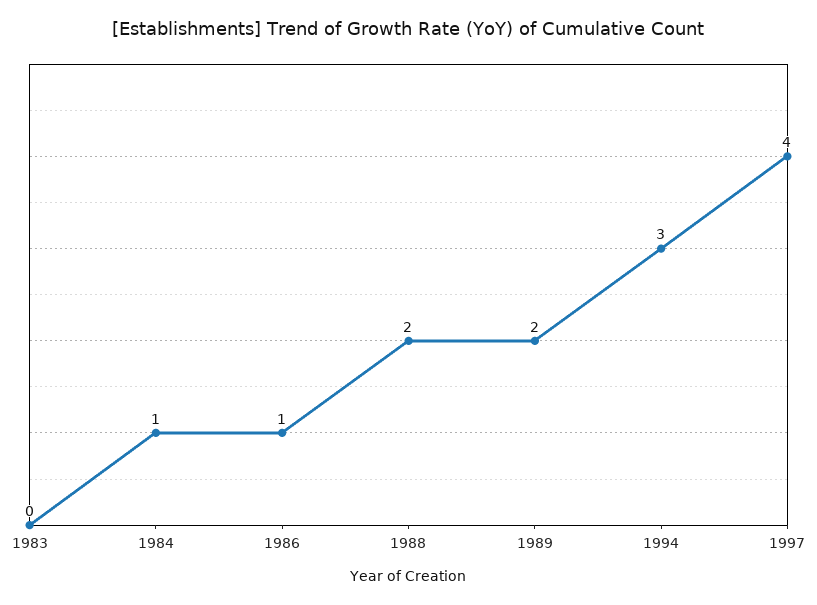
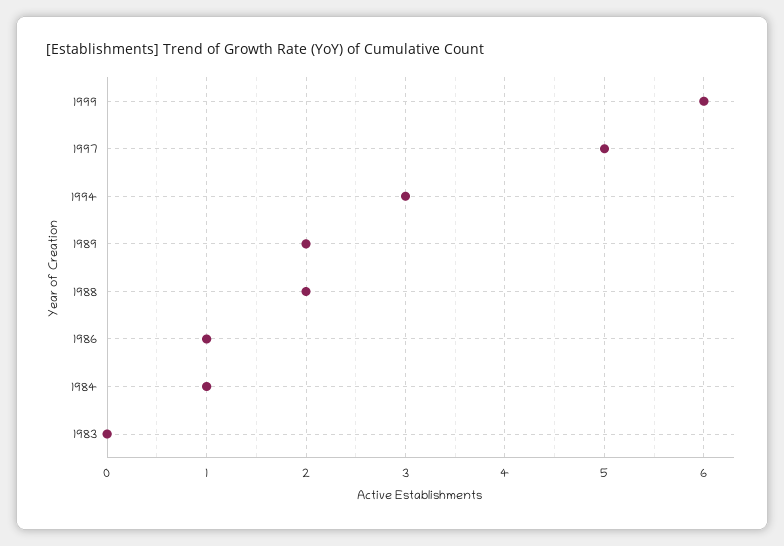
1997: 4 -> 5
1999: none -> 6

